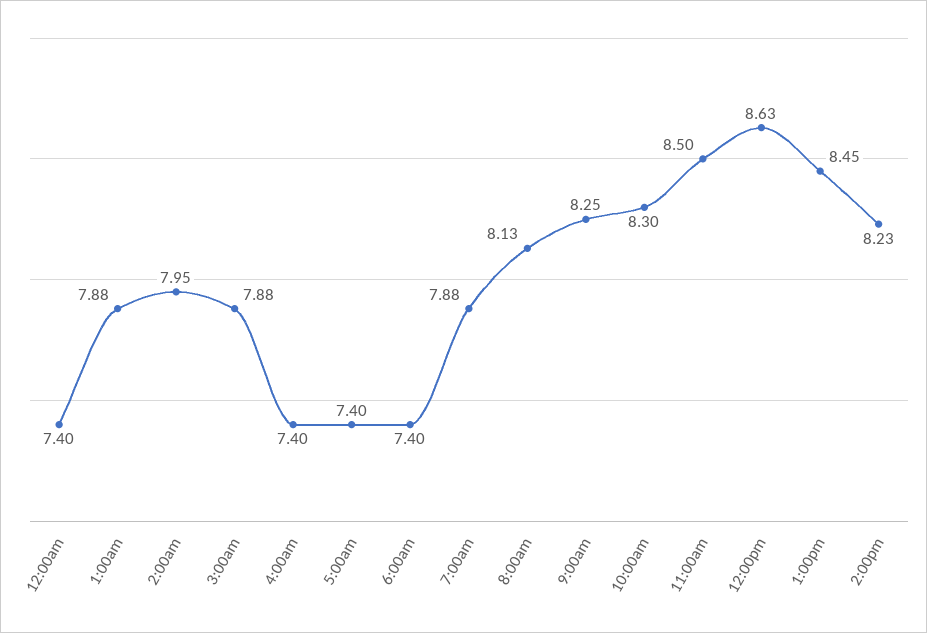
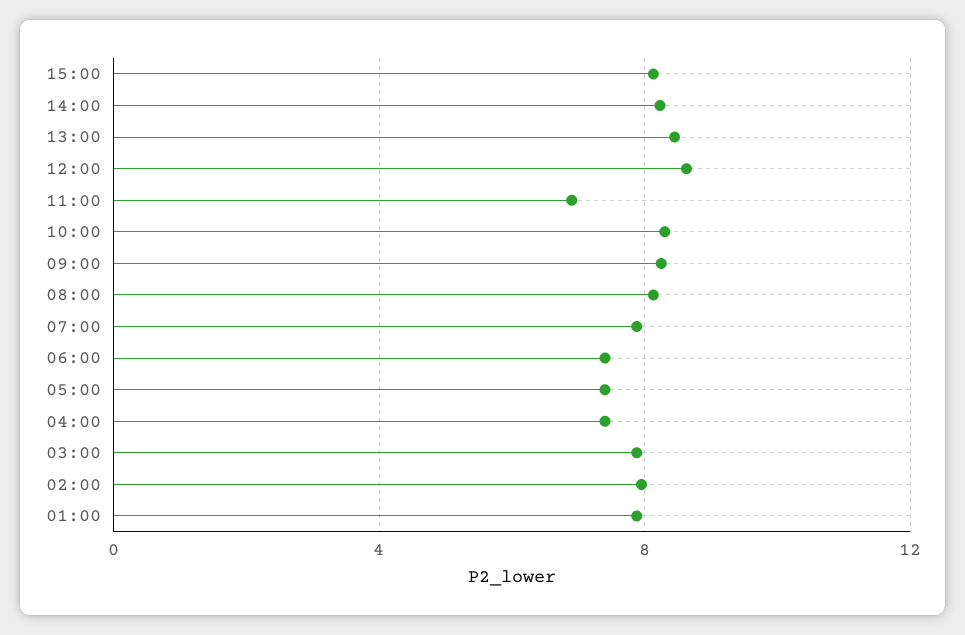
12:00am: 7.4 -> none
11:00am: 8.5 -> 7
15:00: none -> 8

